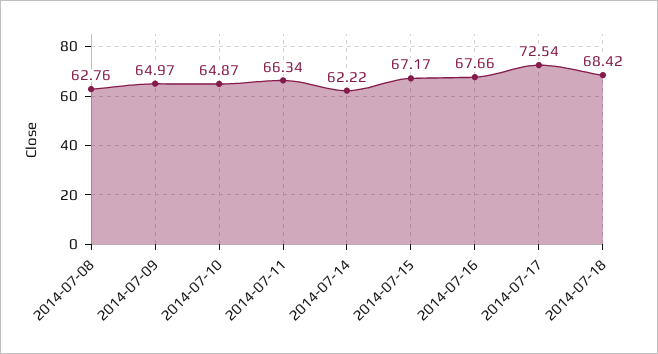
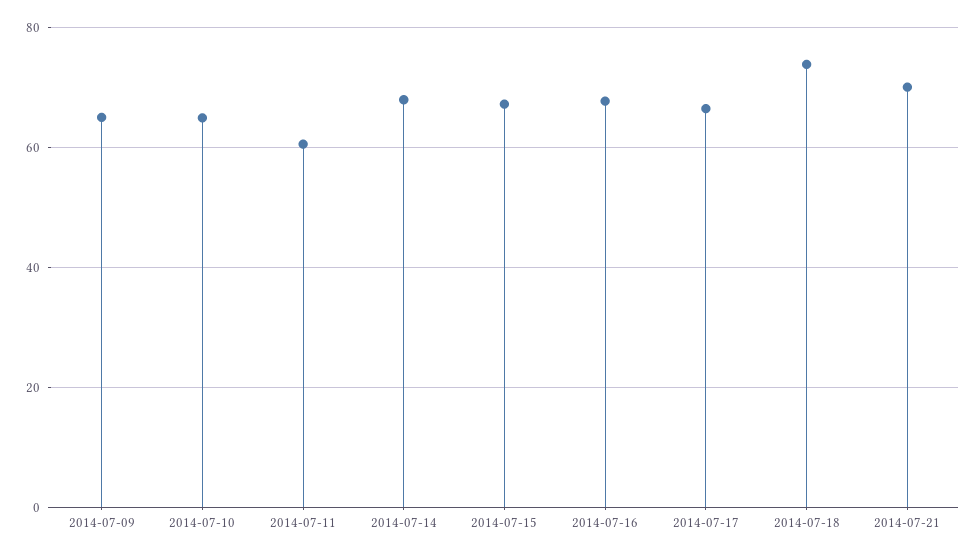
2014-07-08: 62.76 -> none
2014-07-11: 66.34 -> 60
2014-07-14: 62.22 -> 68
2014-07-17: 72.54 -> 66
2014-07-18: 68.42 -> 74
2014-07-21: none -> 70

